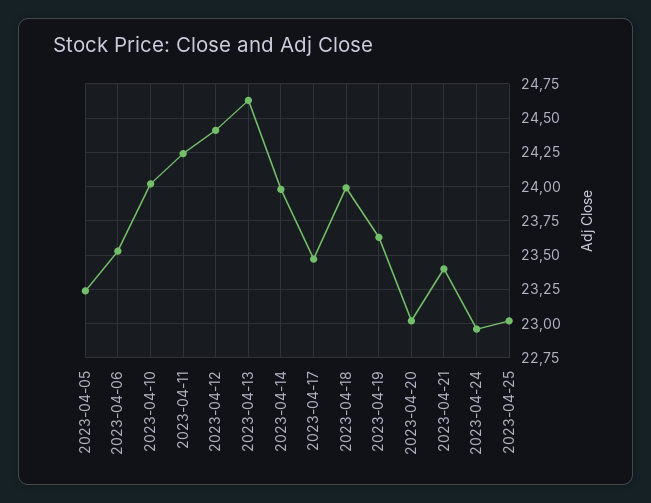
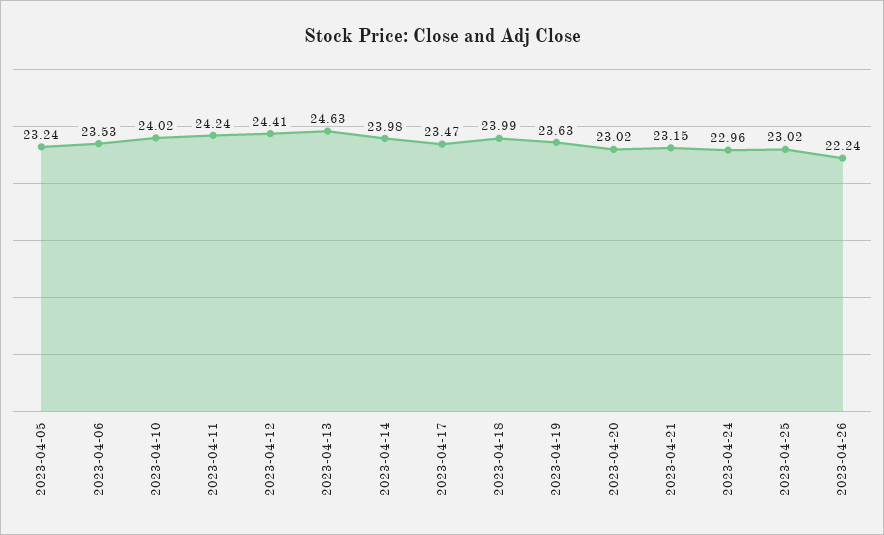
2023-04-21: 23.4 -> 23.15
2023-04-26: none -> 22.24

